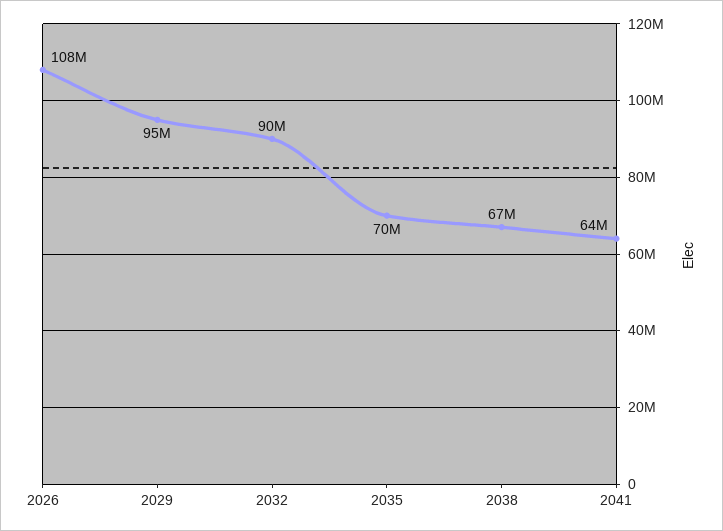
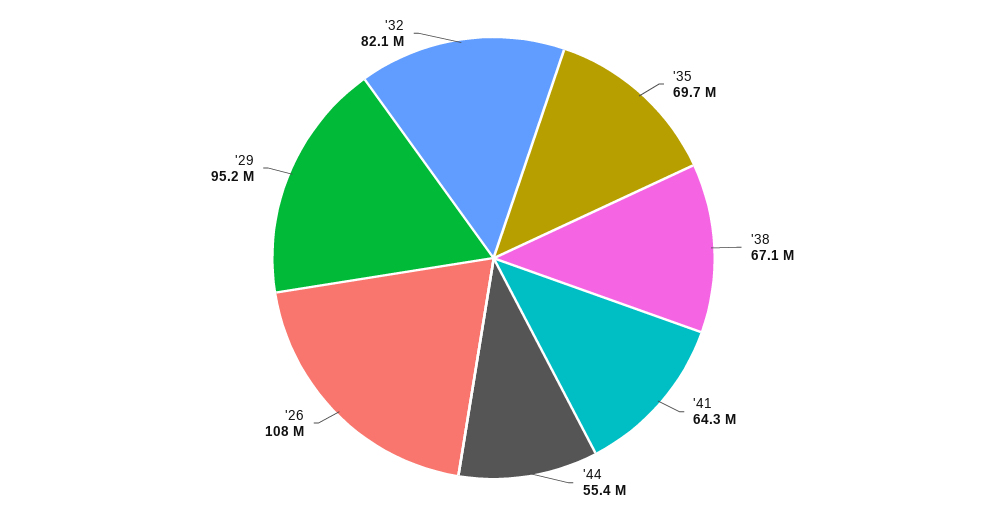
2032: 90000000 -> 82100000
'44: none -> 55400000

